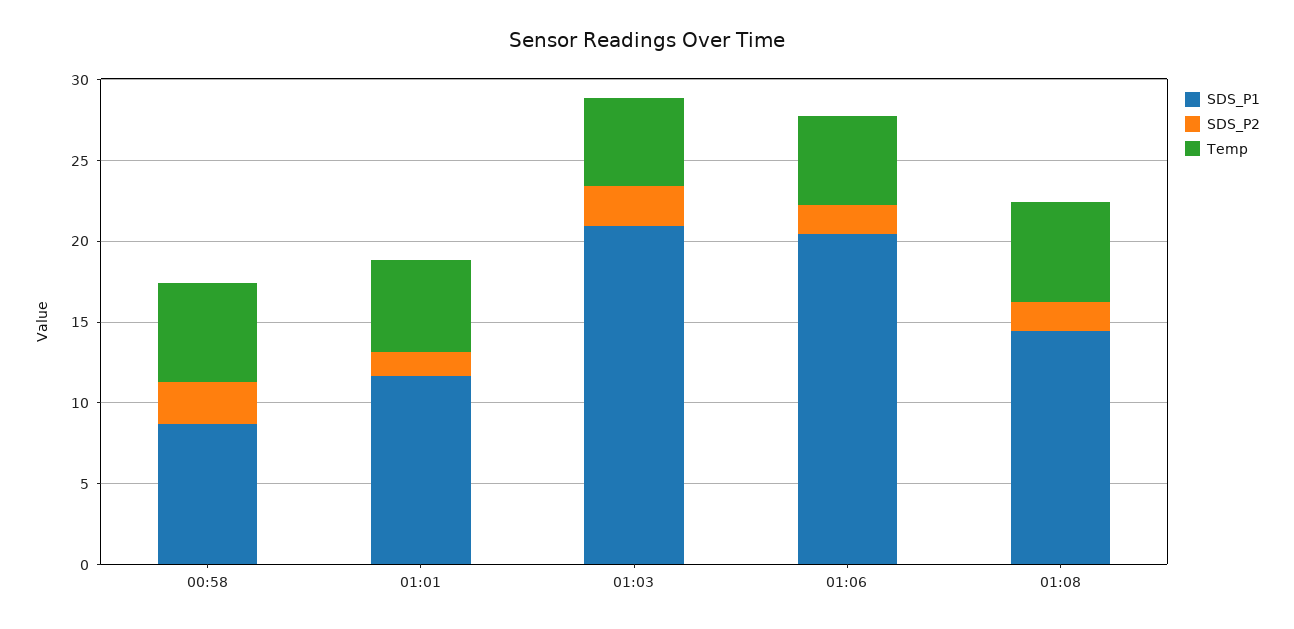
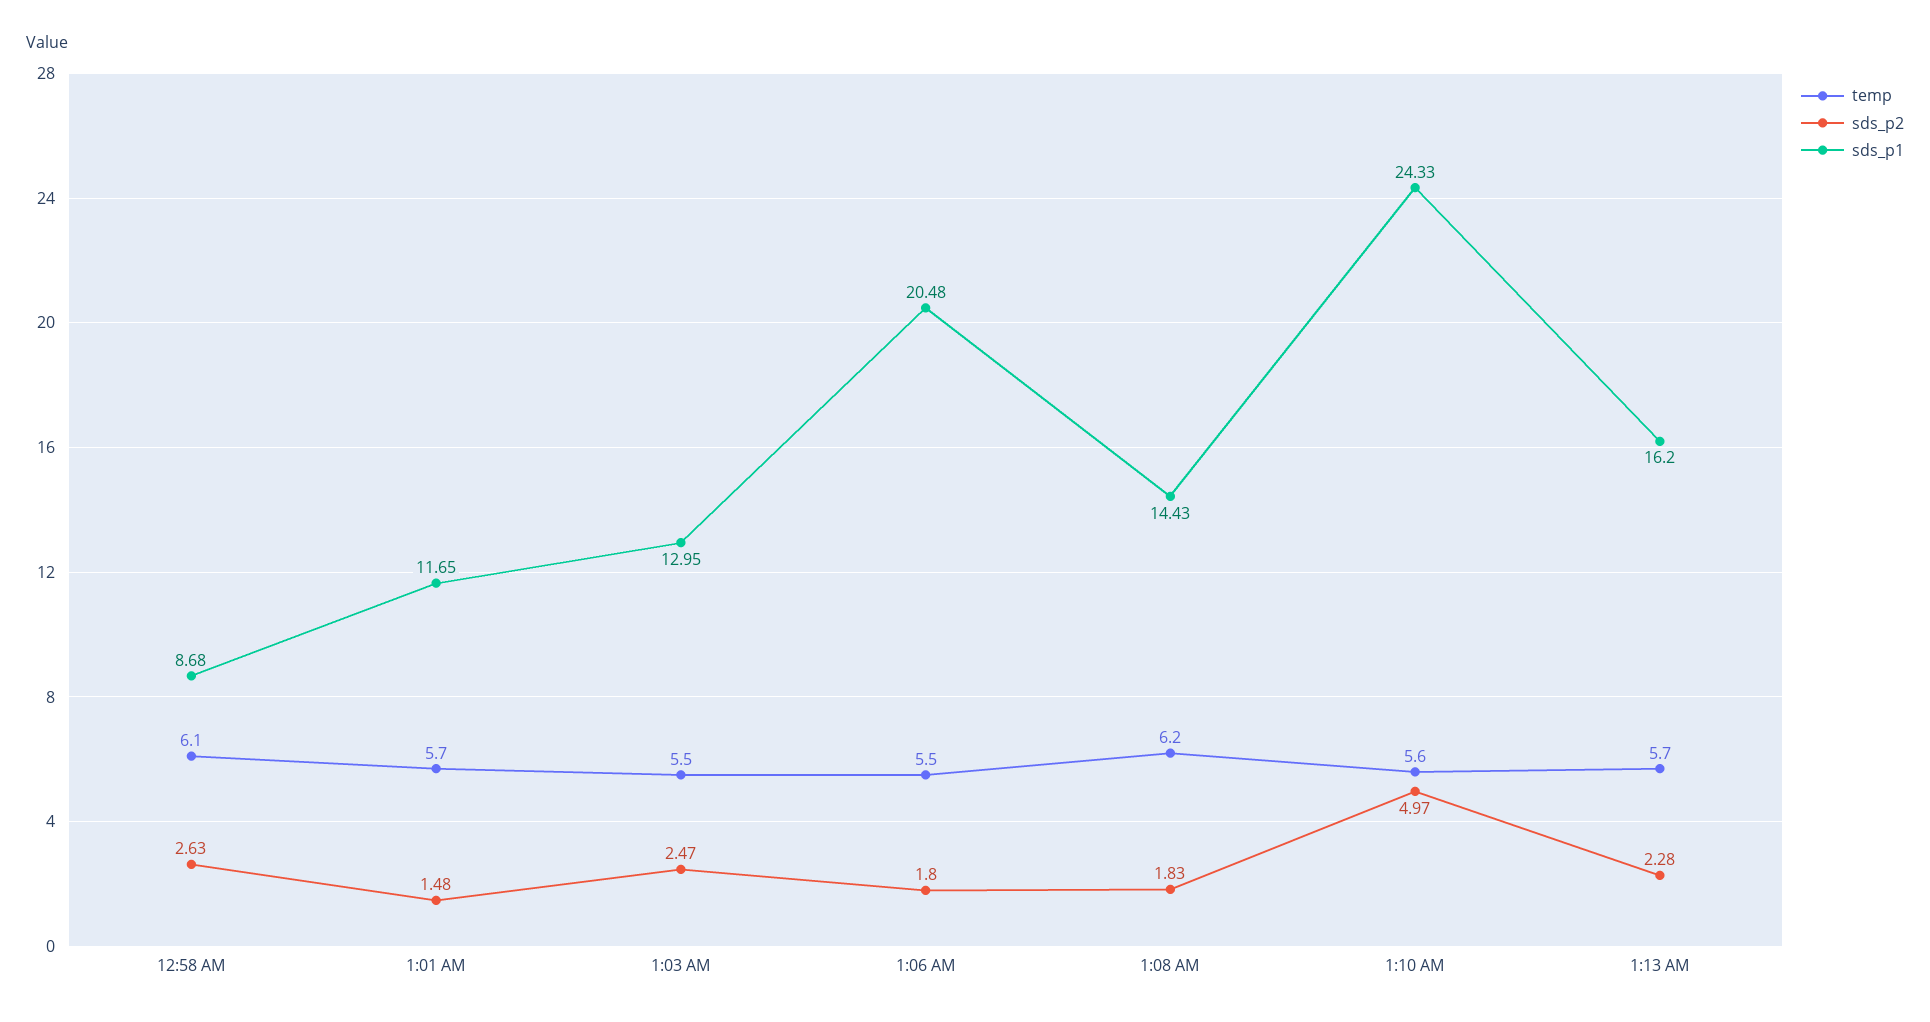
SDS_P1, 01:03: 21 -> 12.95
Temp, 1:10 AM: none -> 5.6
SDS_P2, 1:10 AM: none -> 4.97
SDS_P1, 1:10 AM: none -> 24.33
Temp, 1:13 AM: none -> 5.7
SDS_P2, 1:13 AM: none -> 2.28
SDS_P1, 1:13 AM: none -> 16.2

